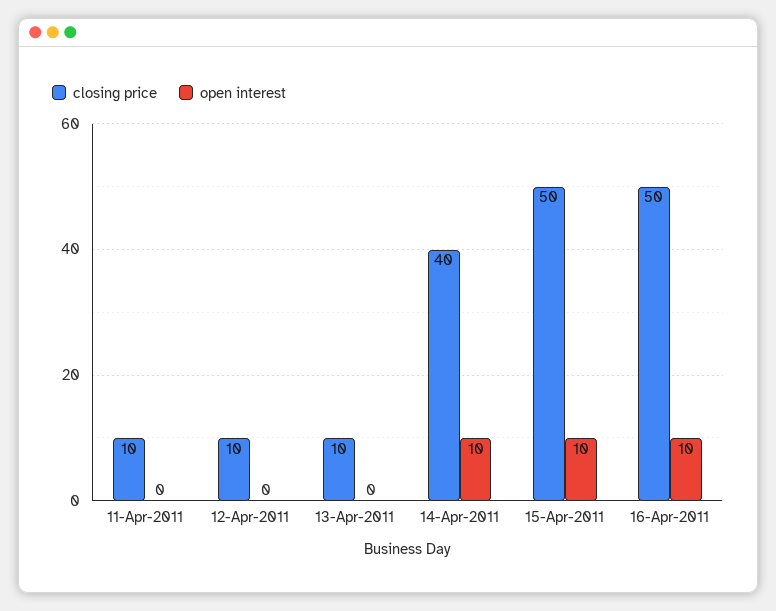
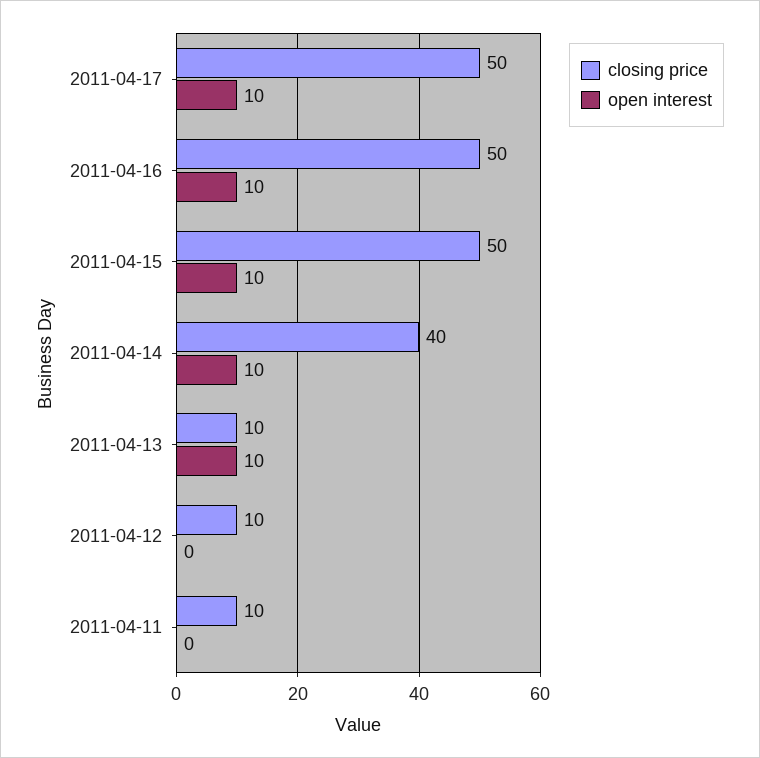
open interest, 13-Apr-2011: 0 -> 10
closing price, 2011-04-17: none -> 50
open interest, 2011-04-17: none -> 10

